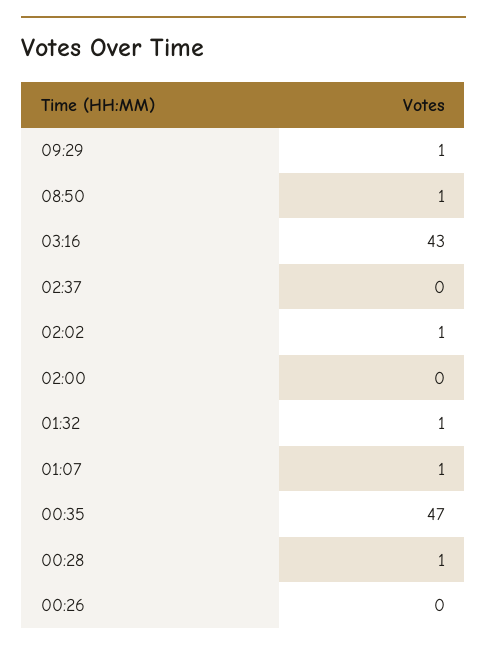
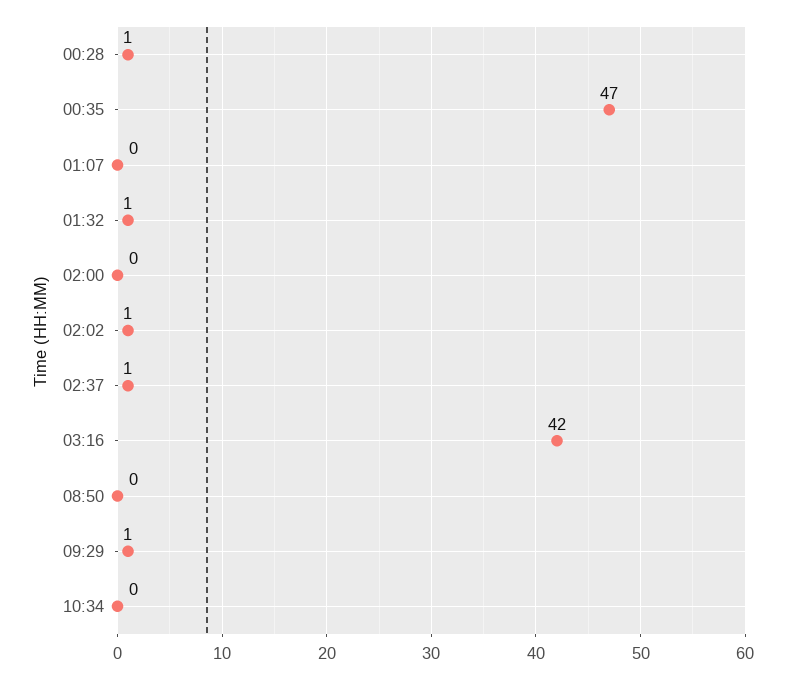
08:50: 1 -> 0
03:16: 43 -> 42
02:37: 0 -> 1
01:07: 1 -> 0
00:26: 0 -> none
10:34: none -> 0

